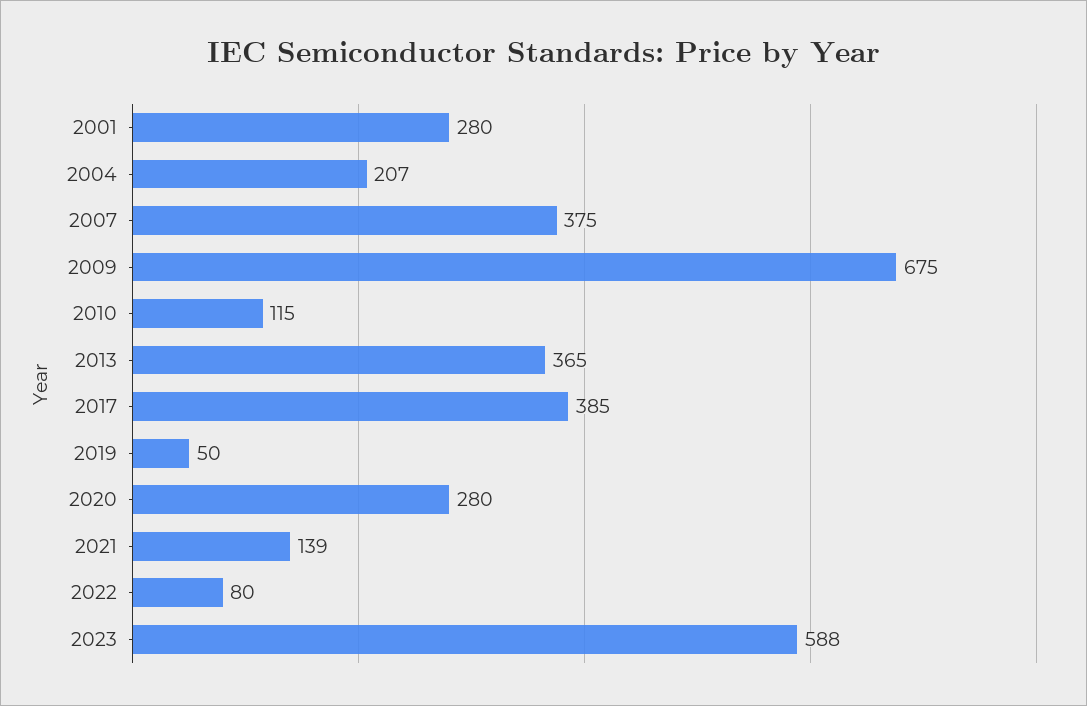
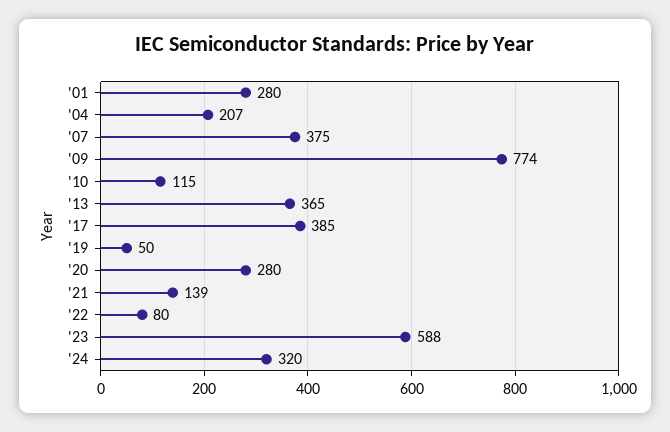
2009: 675 -> 774
'24: none -> 320

